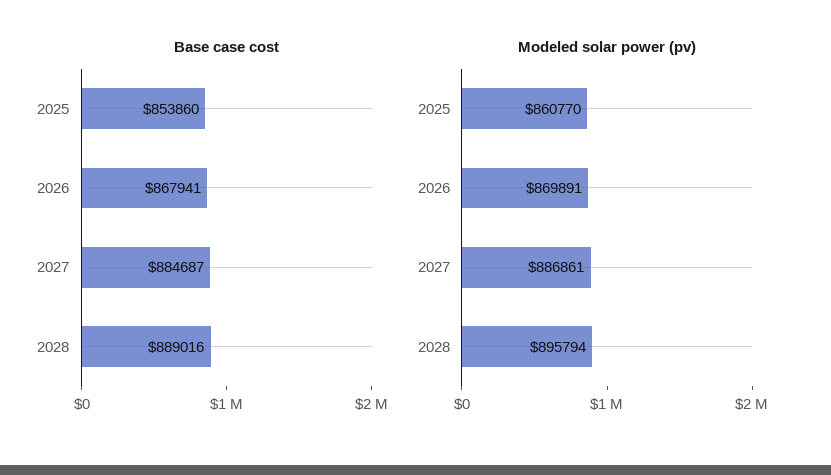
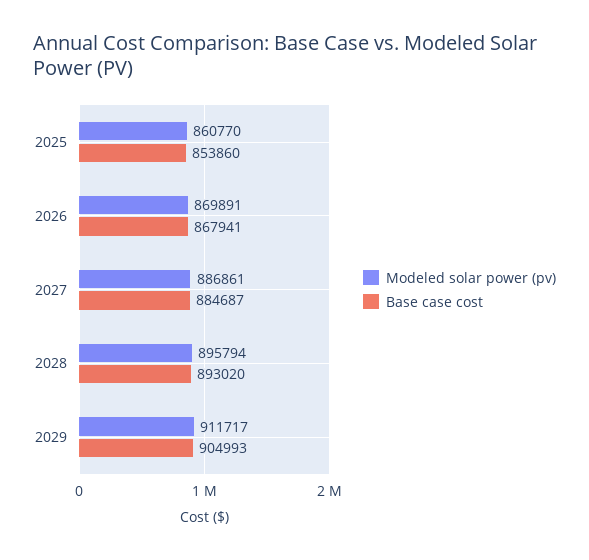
Base case cost, 2028: 889016 -> 893020
Modeled solar power (pv), 2029: none -> 911717
Base case cost, 2029: none -> 904993

